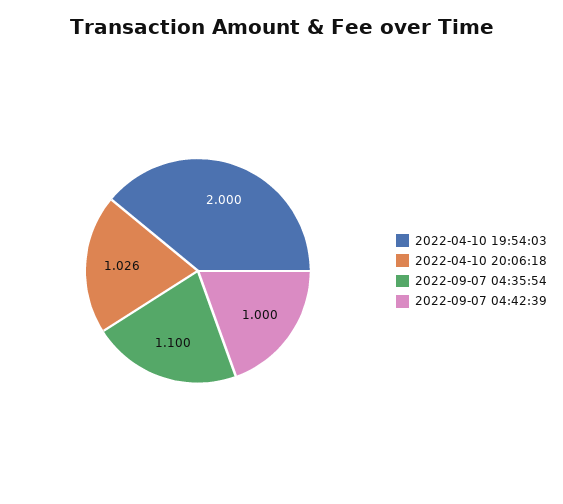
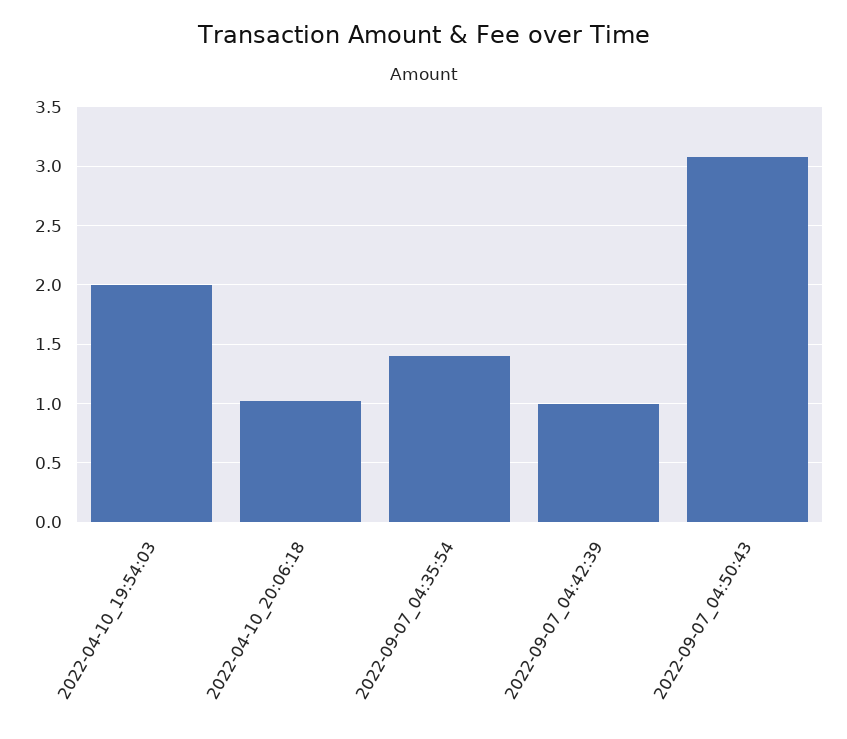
2022-09-07 04:35:54: 1.1 -> 1.4
2022-09-07_04:50:43: none -> 3.1

